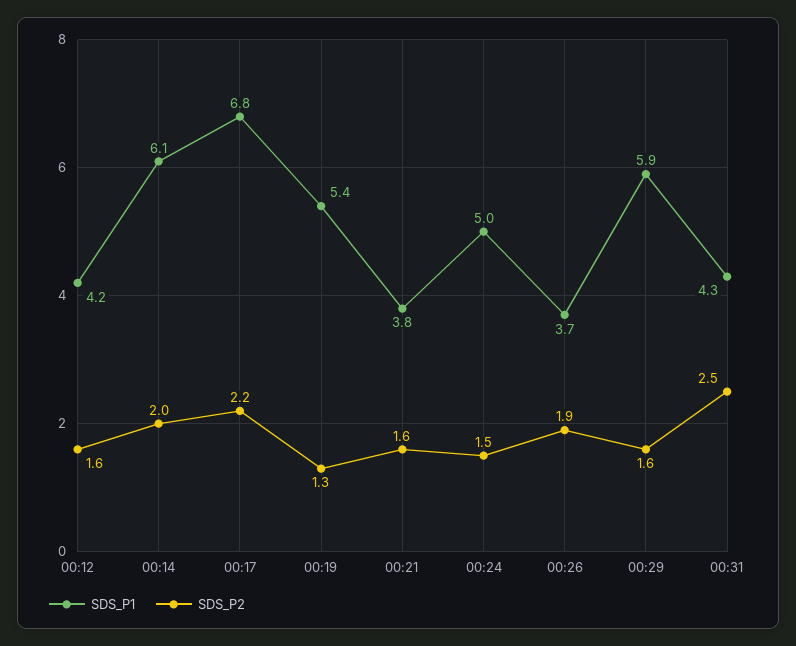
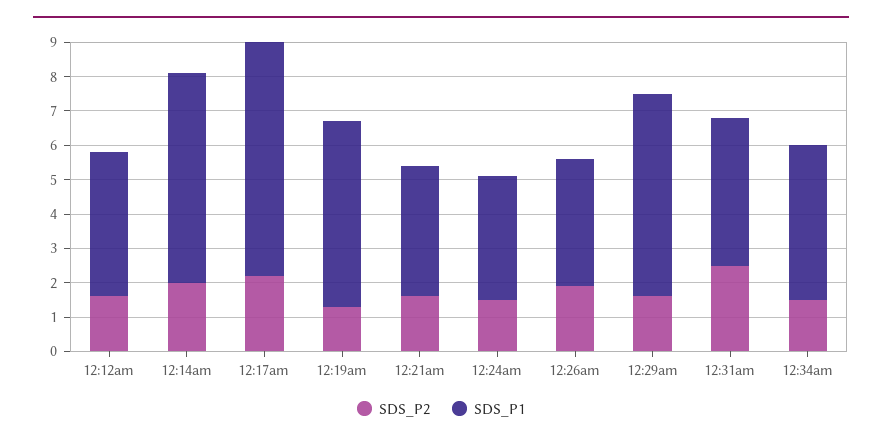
SDS_P1, 00:24: 5 -> 3.5
SDS_P2, 12:34am: none -> 1.5
SDS_P1, 12:34am: none -> 4.5

